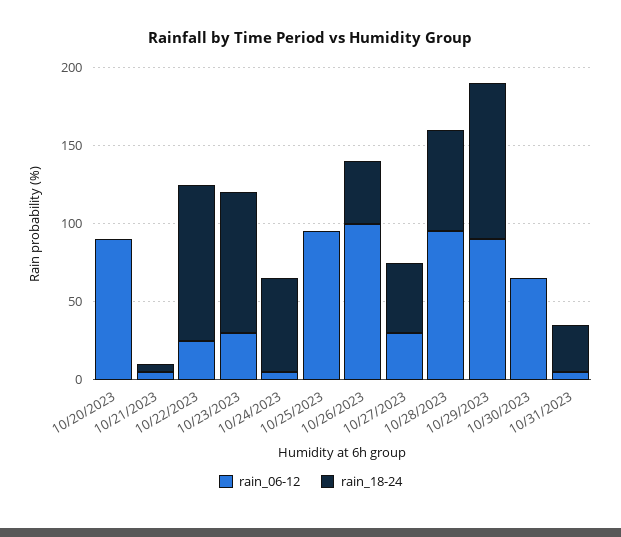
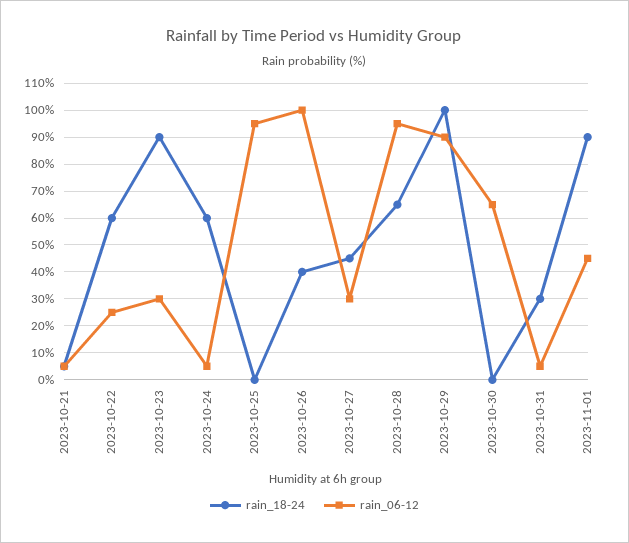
rain_06-12, 10/20/2023: 90 -> none
rain_18-24, 10/20/2023: 0 -> none
rain_18-24, 10/22/2023: 100 -> 60
rain_18-24, 2023-11-01: none -> 90
rain_06-12, 2023-11-01: none -> 45

